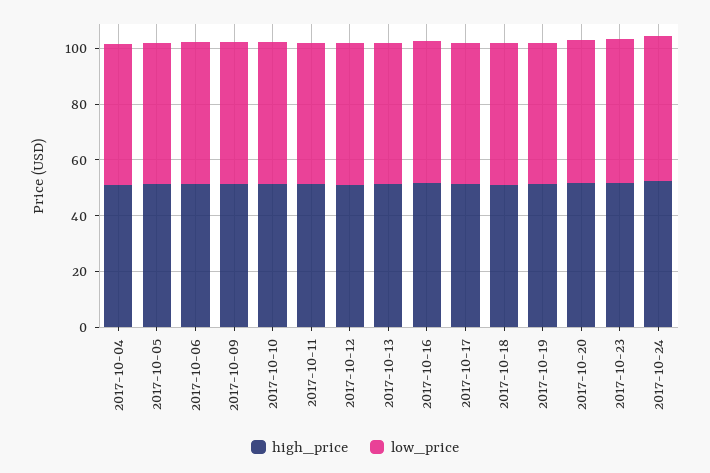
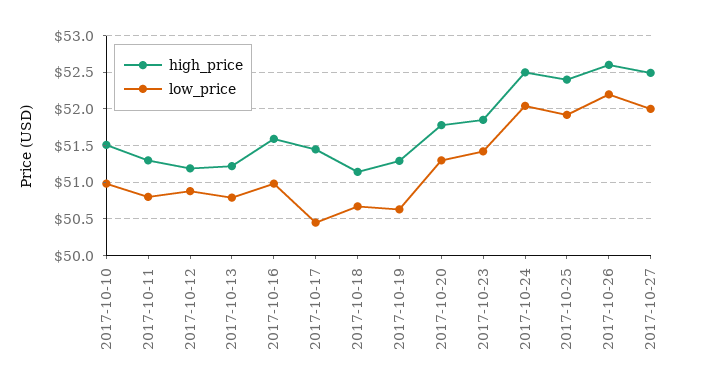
high_price, 2017-10-04: 50 -> none
low_price, 2017-10-04: 50 -> none
high_price, 2017-10-05: 50 -> none
low_price, 2017-10-05: 50 -> none
high_price, 2017-10-06: 50 -> none
low_price, 2017-10-06: 50 -> none
high_price, 2017-10-09: 50 -> none
low_price, 2017-10-09: 50 -> none
high_price, 2017-10-25: none -> 52.4
low_price, 2017-10-25: none -> 51.9
high_price, 2017-10-26: none -> 52.6
low_price, 2017-10-26: none -> 52.2
high_price, 2017-10-27: none -> 52.5
low_price, 2017-10-27: none -> 52

